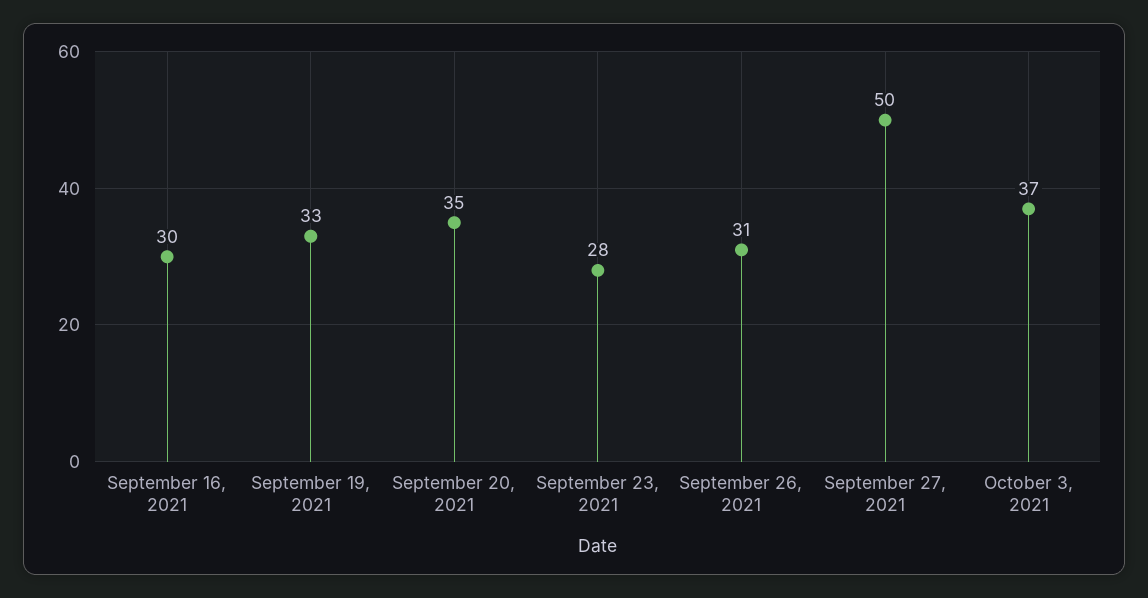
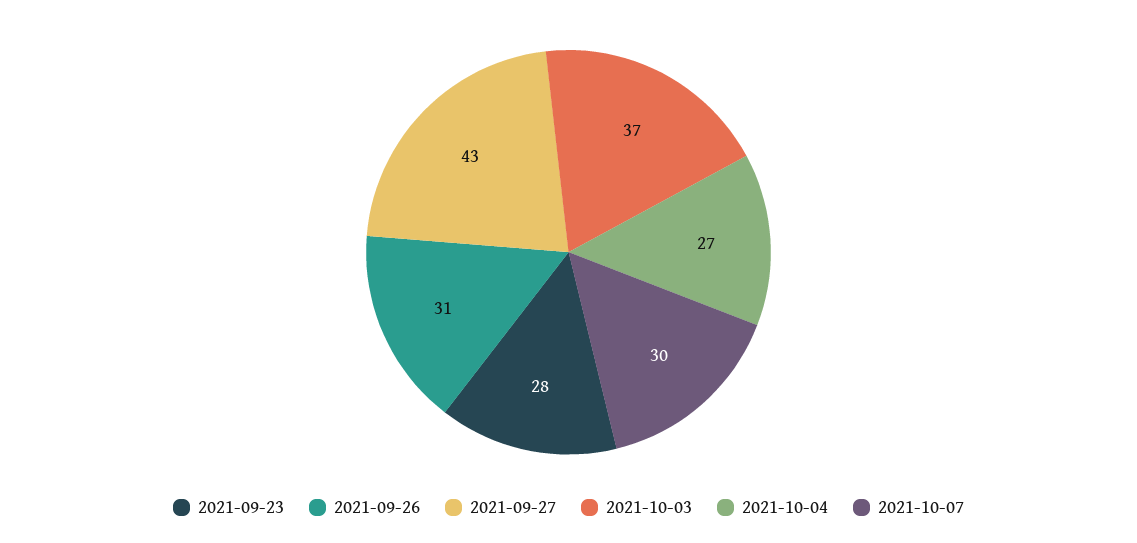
September 16, 2021: 30 -> none
September 19, 2021: 33 -> none
September 20, 2021: 35 -> none
September 27, 2021: 50 -> 43
2021-10-04: none -> 27
2021-10-07: none -> 30

